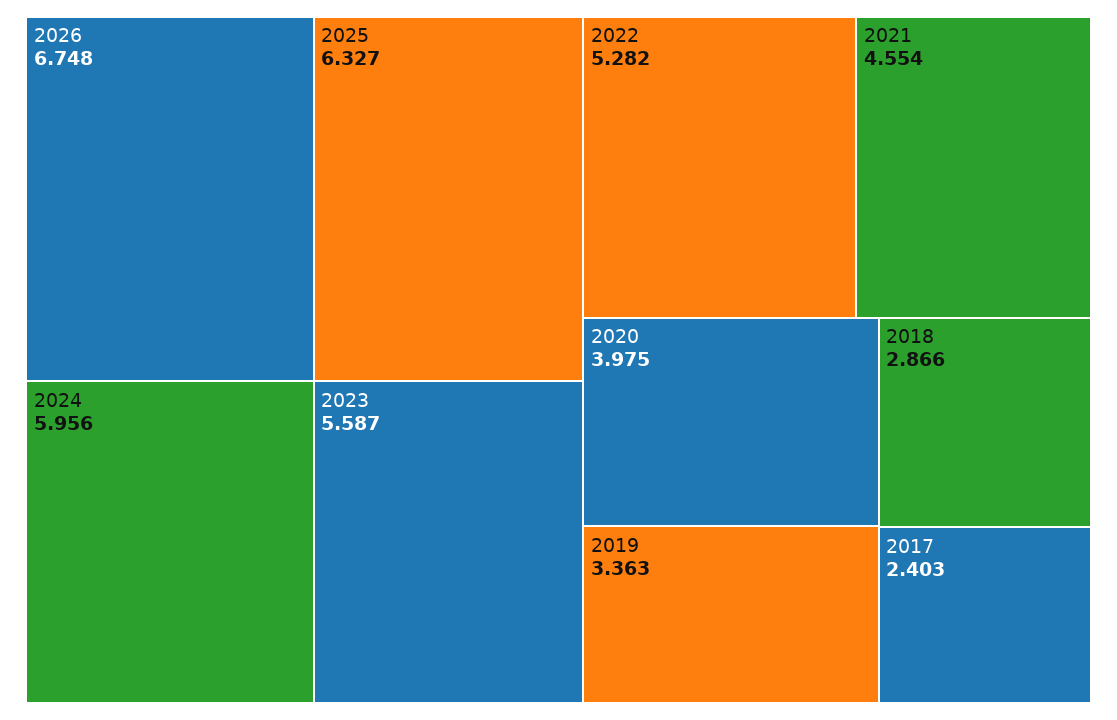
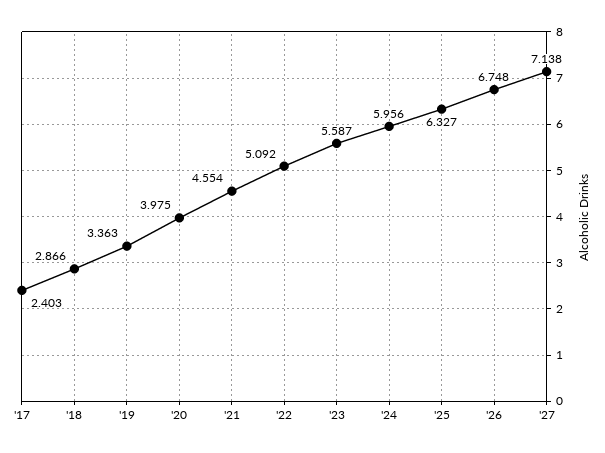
2022: 5.282 -> 5.092
'27: none -> 7.138

